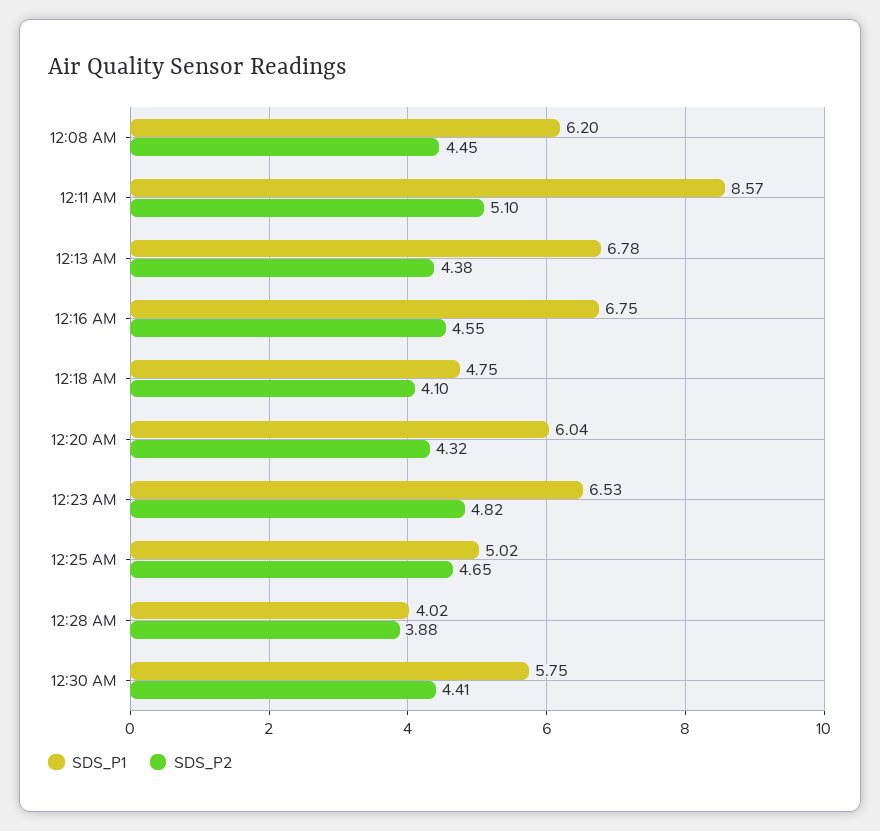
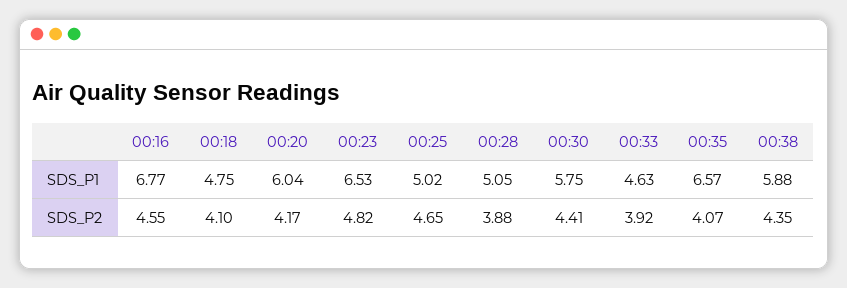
SDS_P1, 12:08 AM: 6.2 -> none
SDS_P2, 12:08 AM: 4.45 -> none
SDS_P1, 12:11 AM: 8.57 -> none
SDS_P2, 12:11 AM: 5.1 -> none
SDS_P1, 12:13 AM: 6.78 -> none
SDS_P2, 12:13 AM: 4.38 -> none
SDS_P1, 12:16 AM: 6.75 -> 6.77
SDS_P2, 12:20 AM: 4.32 -> 4.17
SDS_P1, 12:28 AM: 4.02 -> 5.05
SDS_P1, 00:33: none -> 4.63
SDS_P1, 00:35: none -> 6.57
SDS_P1, 00:38: none -> 5.88
SDS_P2, 00:33: none -> 3.92
SDS_P2, 00:35: none -> 4.07
SDS_P2, 00:38: none -> 4.35

